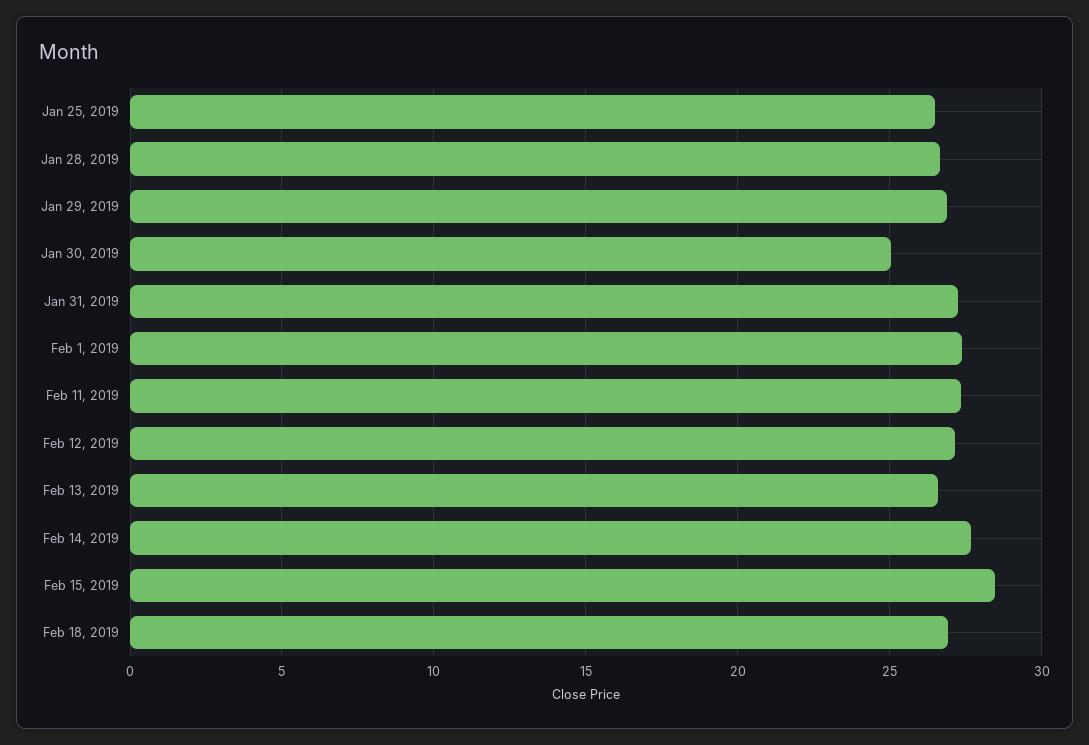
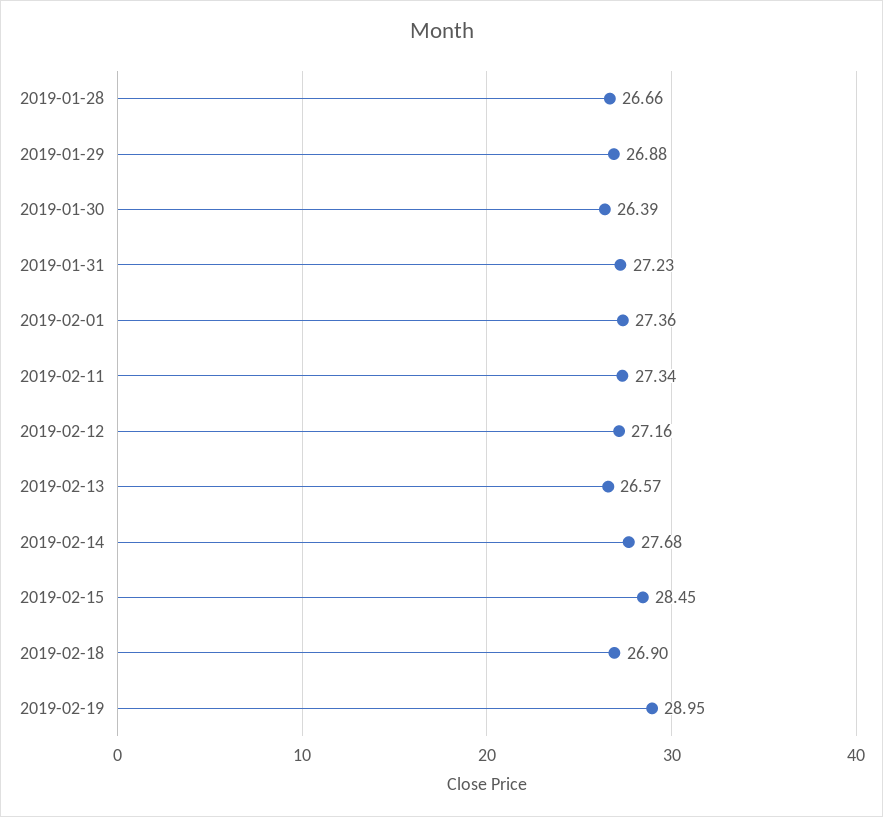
Jan 25, 2019: 26.5 -> none
Jan 30, 2019: 25 -> 26.39
2019-02-19: none -> 28.95

